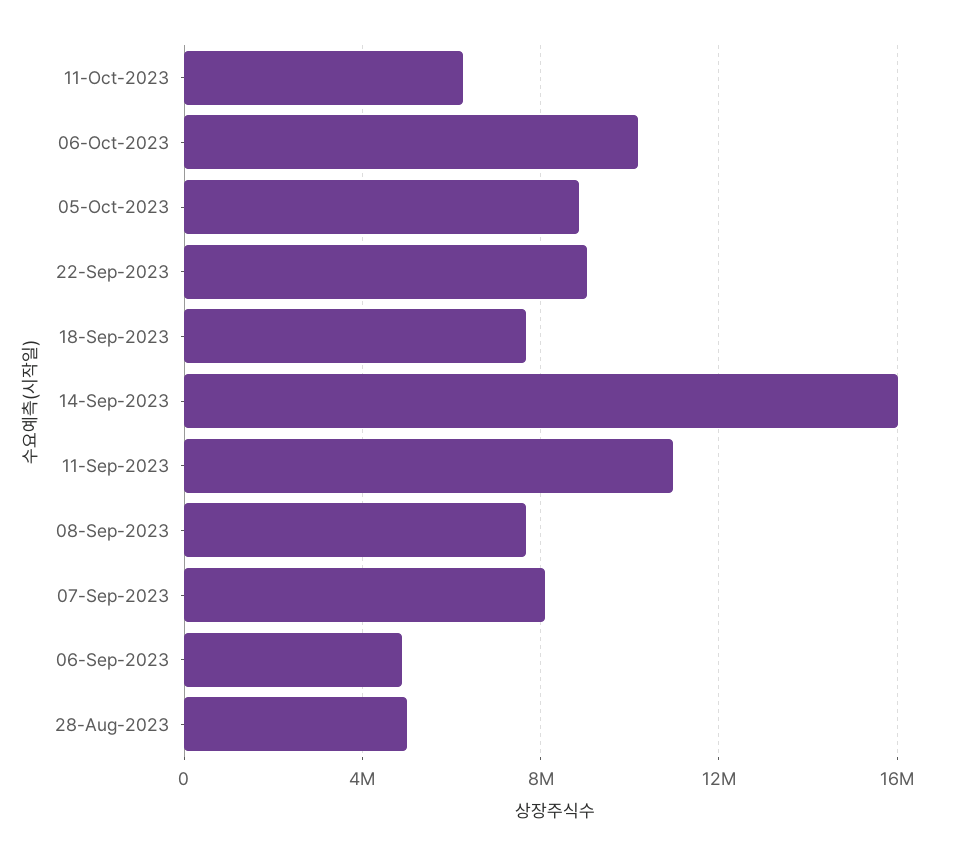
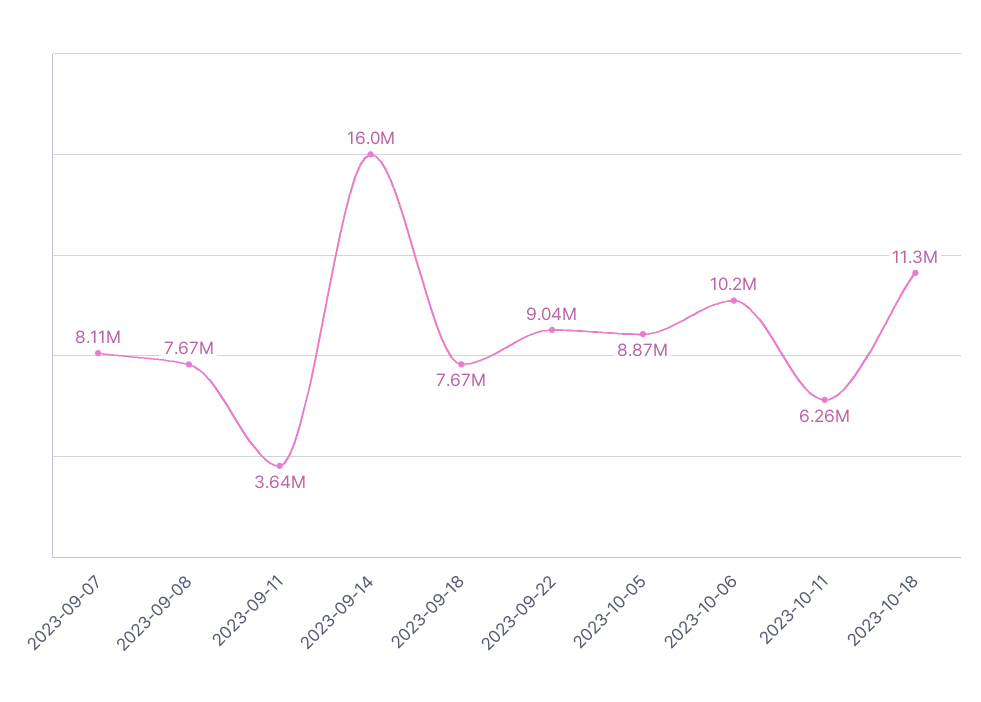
11-Sep-2023: 11000000 -> 3640000
06-Sep-2023: 5000000 -> none
28-Aug-2023: 5000000 -> none
2023-10-18: none -> 11300000

